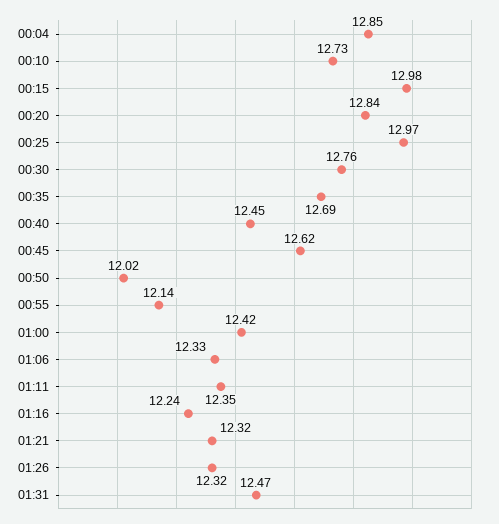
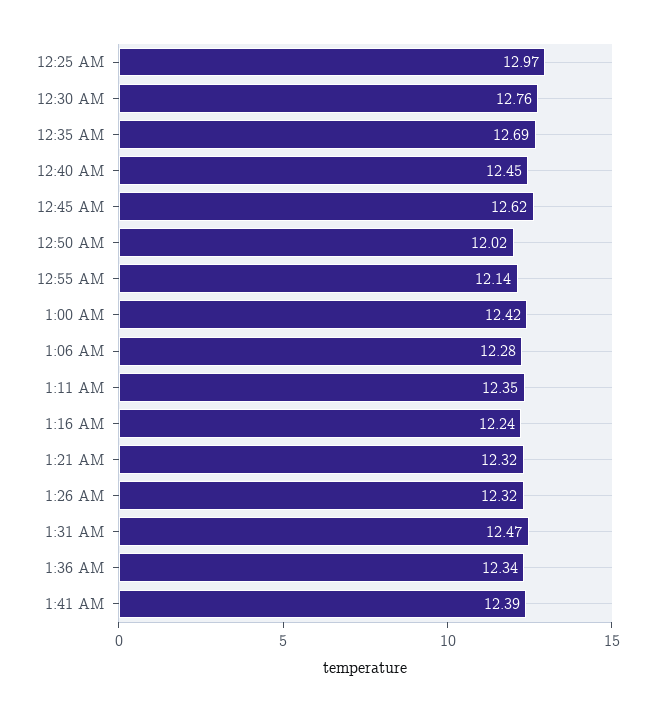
00:04: 12.85 -> none
00:10: 12.73 -> none
00:15: 12.98 -> none
00:20: 12.84 -> none
01:06: 12.33 -> 12.28
1:36 AM: none -> 12.34
1:41 AM: none -> 12.39

